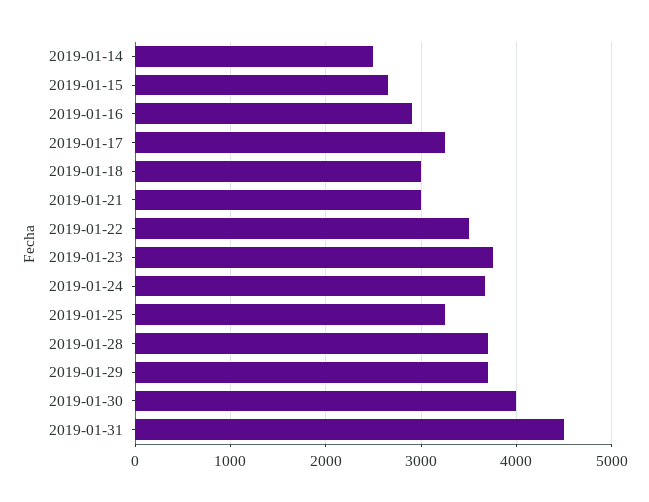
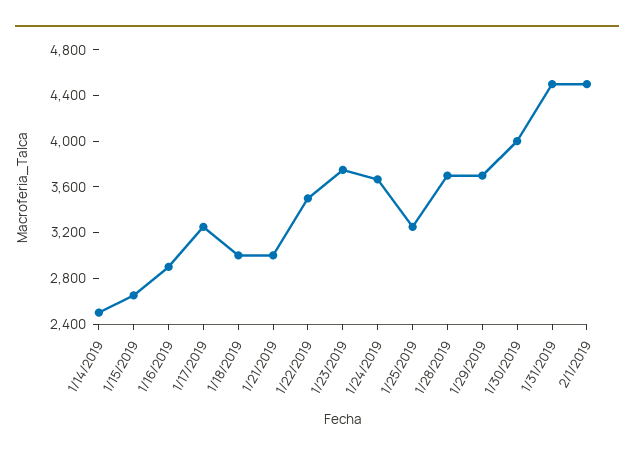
2/1/2019: none -> 4500

